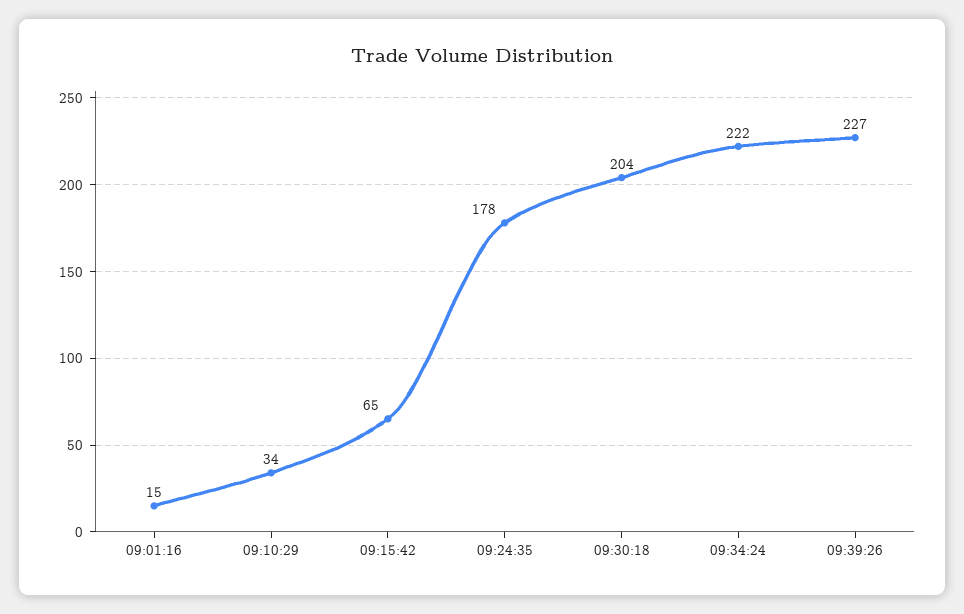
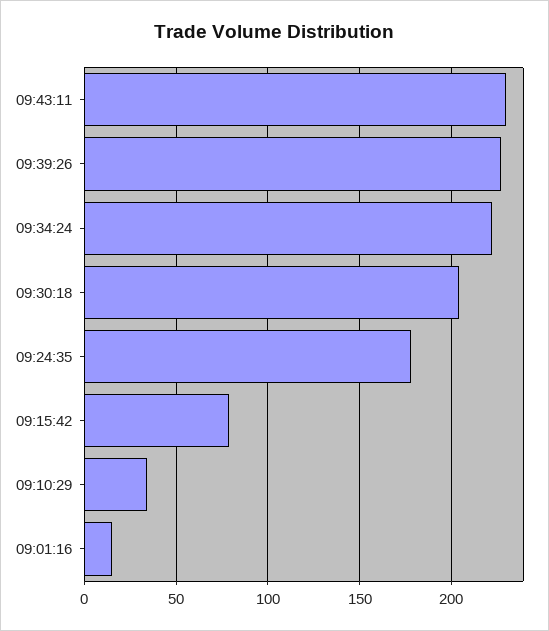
09:15:42: 65 -> 80
09:43:11: none -> 230

